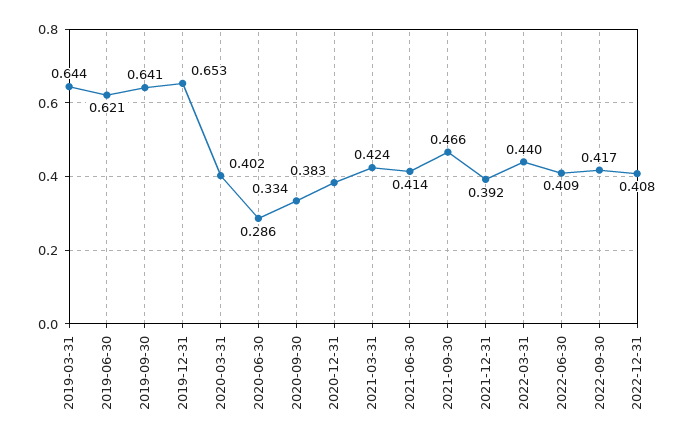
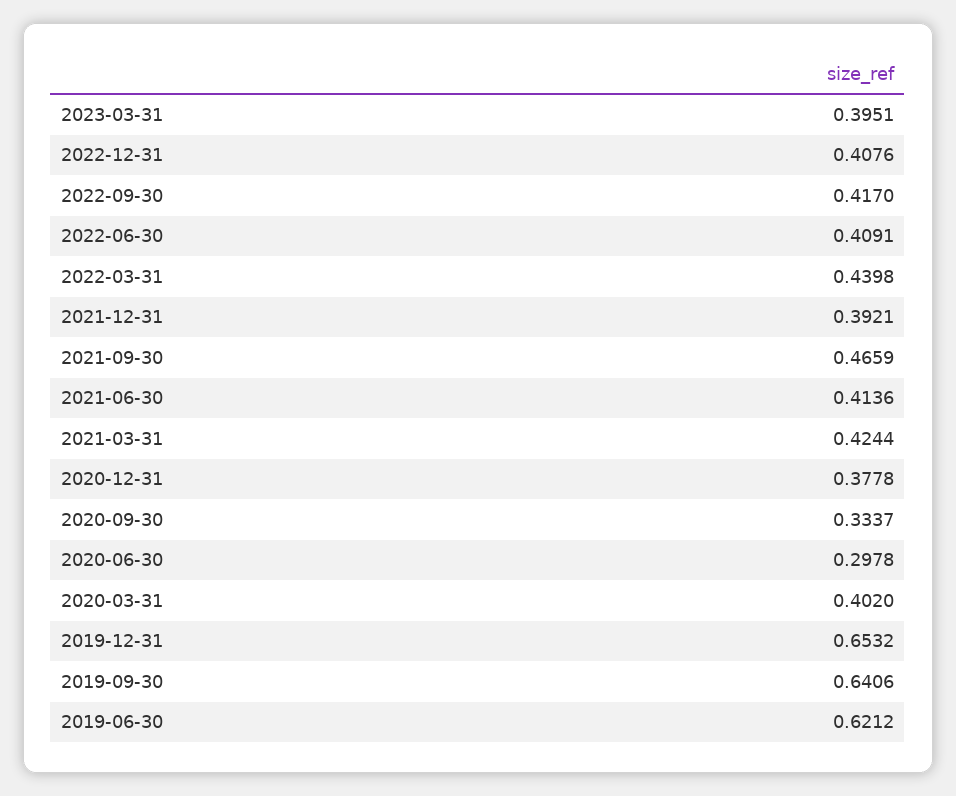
2019-03-31: 0.644 -> none
2020-06-30: 0.286 -> 0.2978
2020-12-31: 0.383 -> 0.3778
2023-03-31: none -> 0.3951

